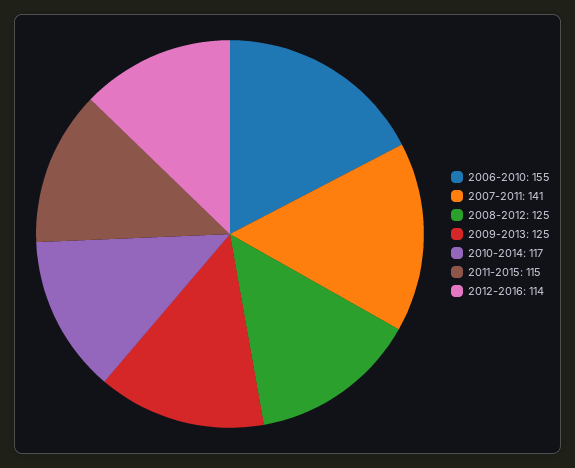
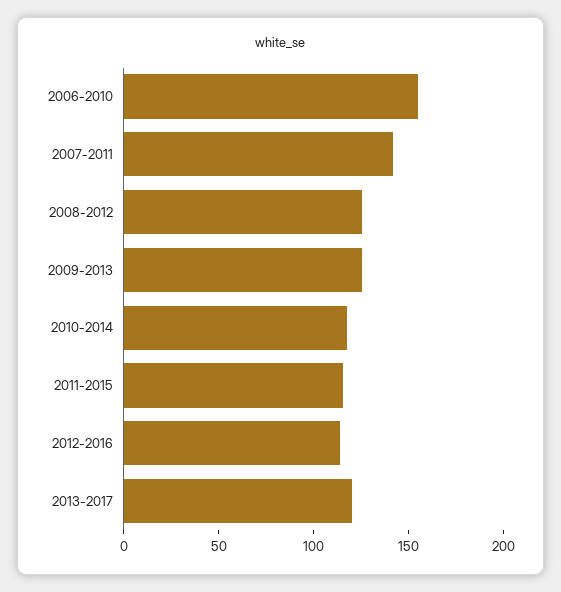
2013-2017: none -> 120

